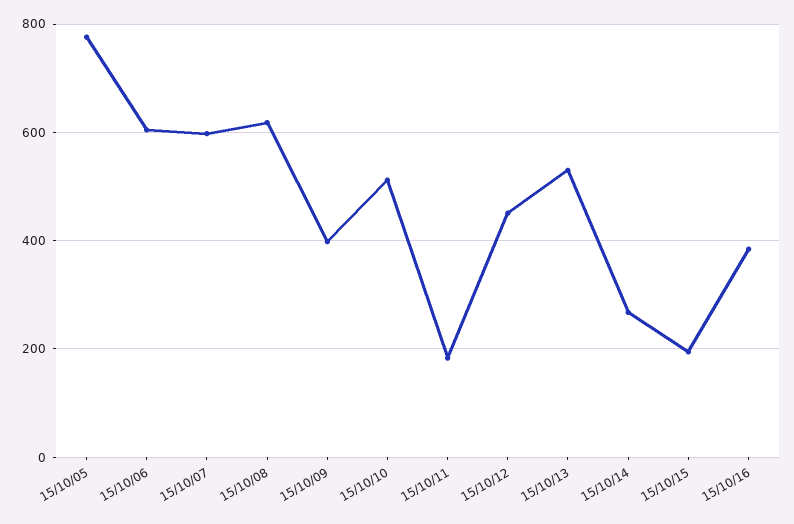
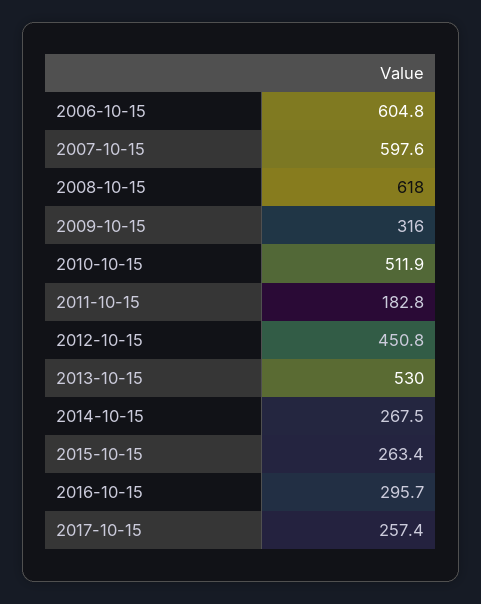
15/10/05: 780 -> none
15/10/09: 400 -> 316
15/10/15: 200 -> 263.4
15/10/16: 380 -> 295.7
2017-10-15: none -> 257.4

